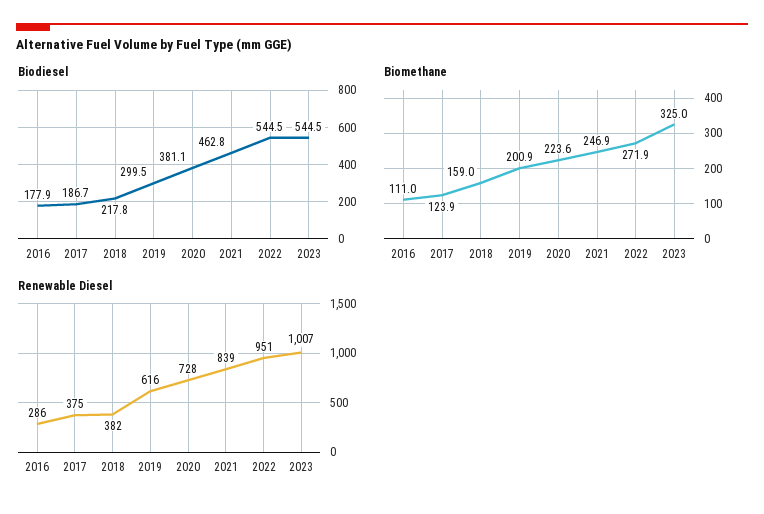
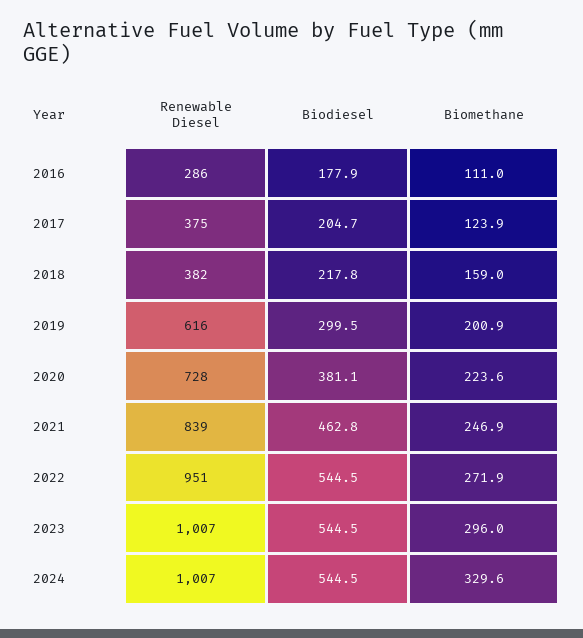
Biodiesel, 2017: 186.7 -> 204.7
Biomethane, 2023: 325 -> 296
Renewable Diesel, 2024: none -> 1007
Biodiesel, 2024: none -> 544.5
Biomethane, 2024: none -> 329.6

